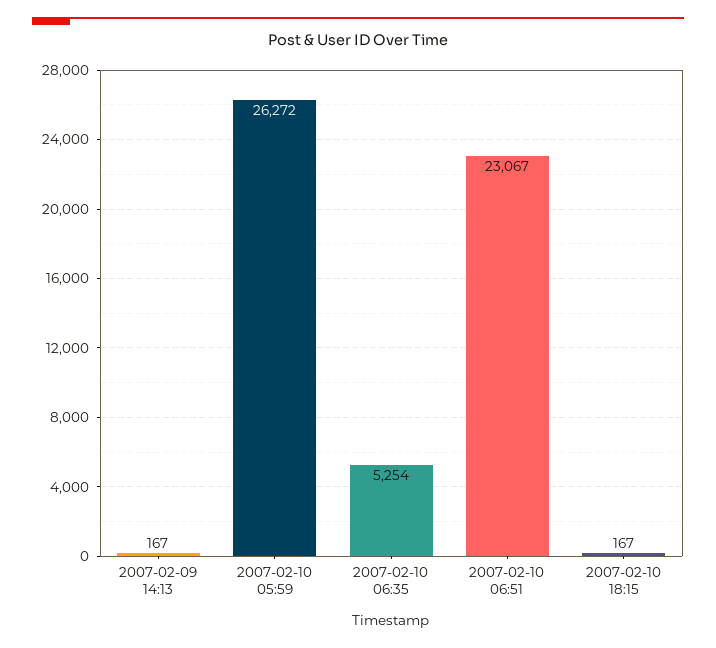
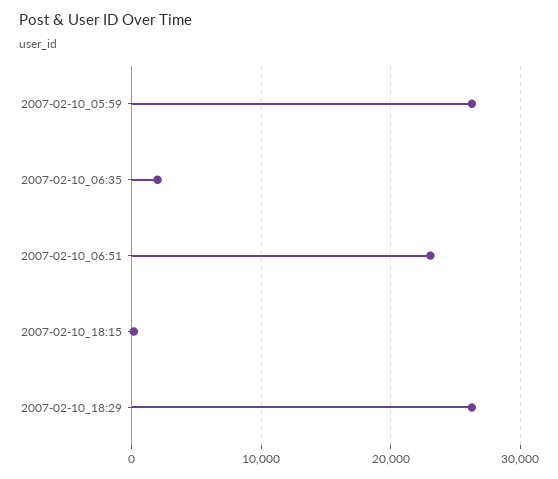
2007-02-09 14:13: 167 -> none
2007-02-10 06:35: 5254 -> 2000
2007-02-10_18:29: none -> 26000

